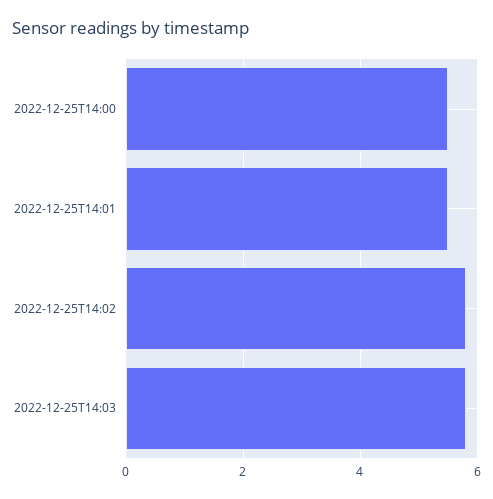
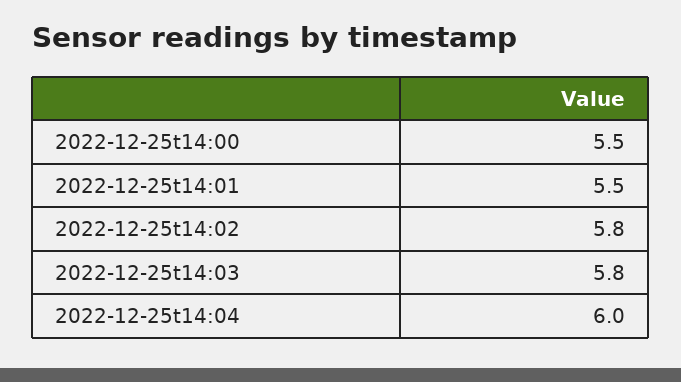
2022-12-25t14:04: none -> 6

